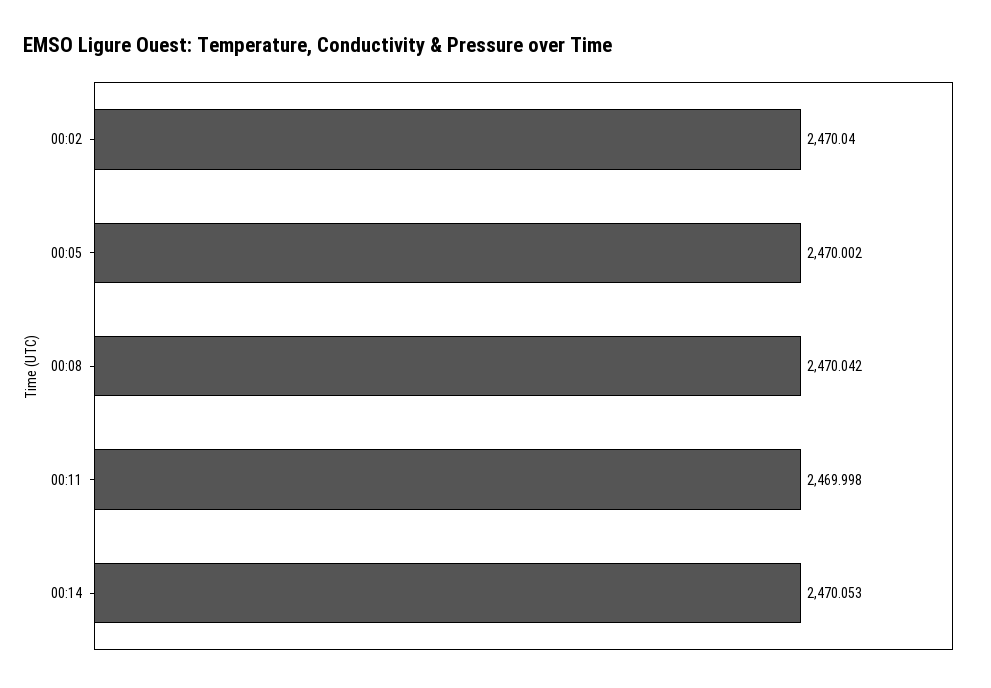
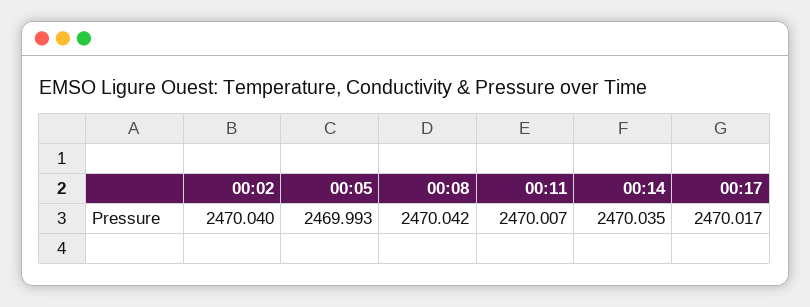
00:05: 2470.002 -> 2469.993
00:11: 2469.998 -> 2470.007
00:14: 2470.053 -> 2470.035
00:17: none -> 2470.017

